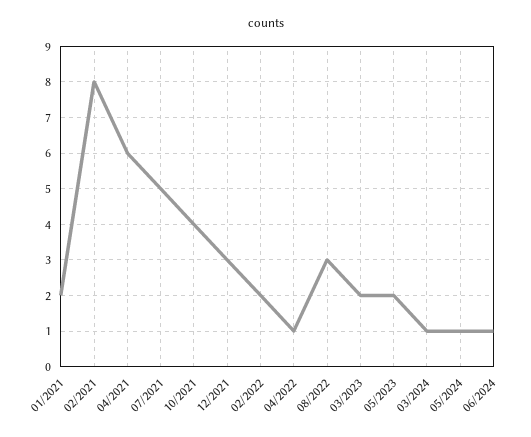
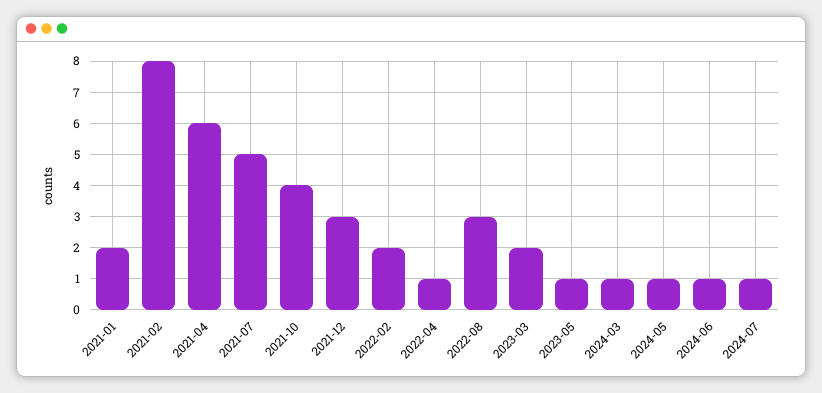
05/2023: 2 -> 1
2024-07: none -> 1

